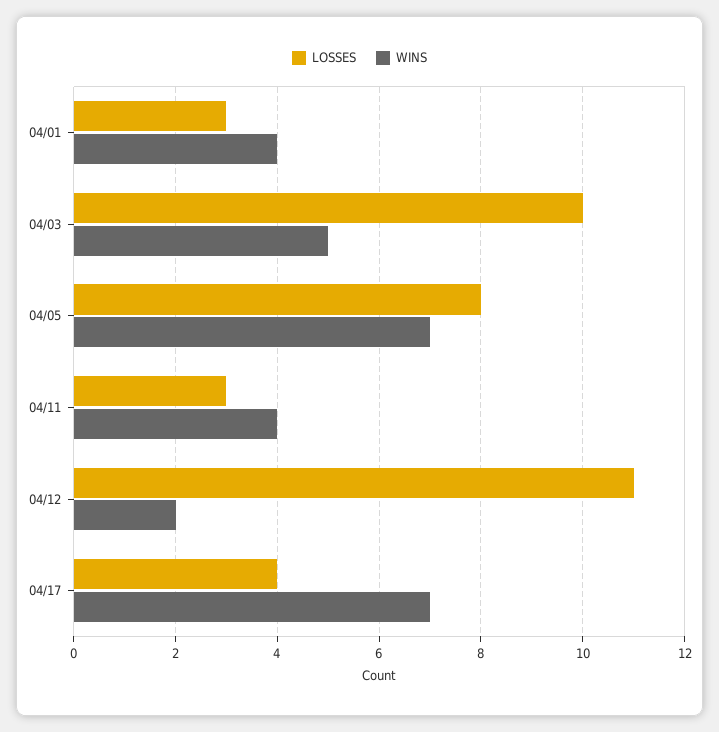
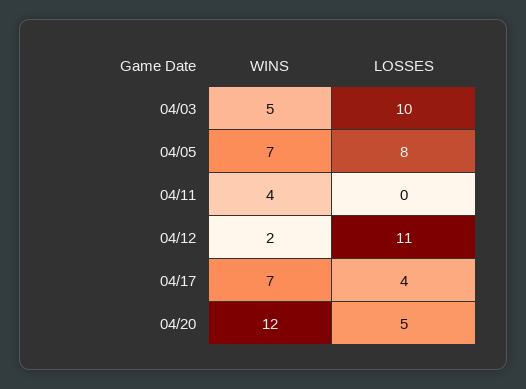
LOSSES, 04/01: 3 -> none
WINS, 04/01: 4 -> none
LOSSES, 04/11: 3 -> 0
WINS, 04/20: none -> 12
LOSSES, 04/20: none -> 5

